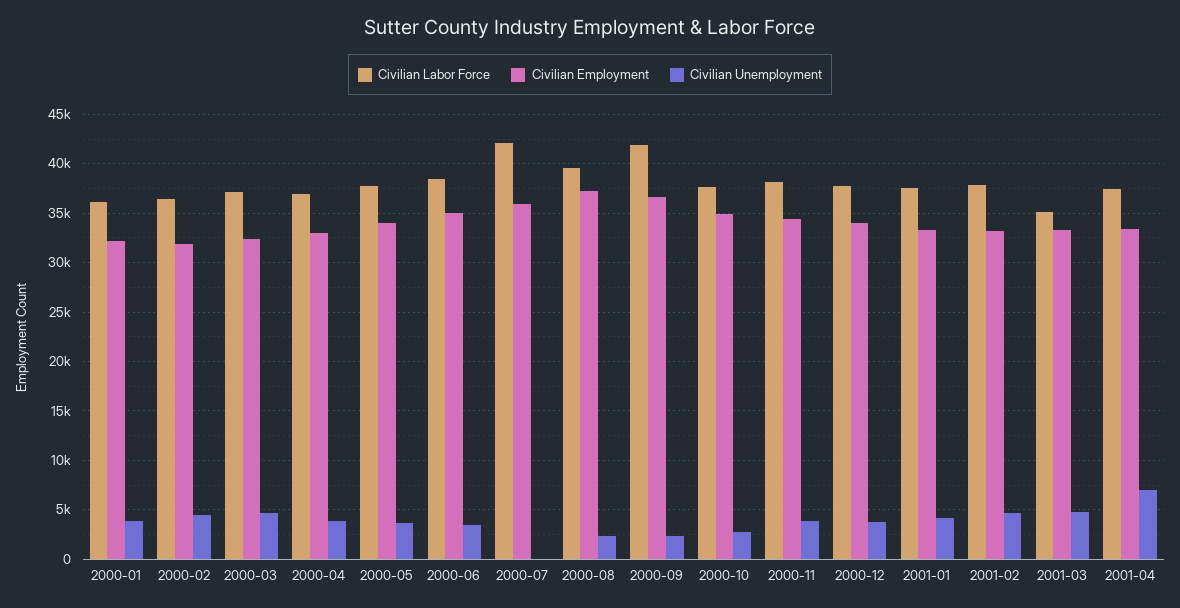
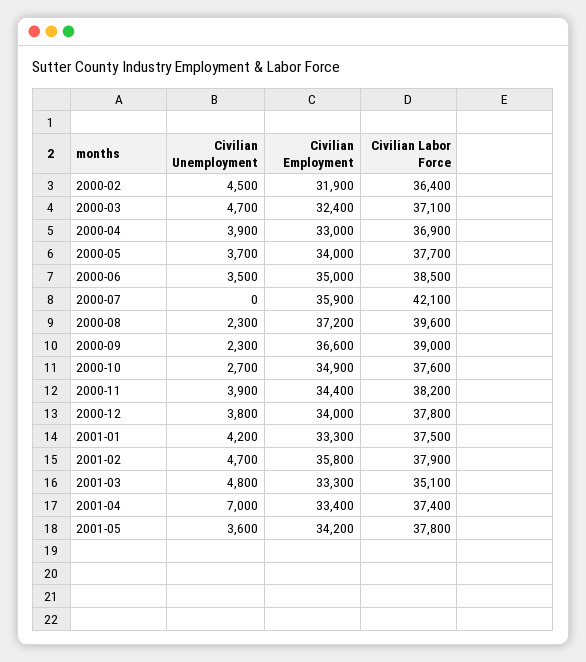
Civilian Labor Force, 2000-01: 36000 -> none
Civilian Employment, 2000-01: 32000 -> none
Civilian Unemployment, 2000-01: 4000 -> none
Civilian Labor Force, 2000-09: 42000 -> 39000
Civilian Employment, 2001-02: 33000 -> 35800
Civilian Unemployment, 2001-05: none -> 3600
Civilian Employment, 2001-05: none -> 34200
Civilian Labor Force, 2001-05: none -> 37800

